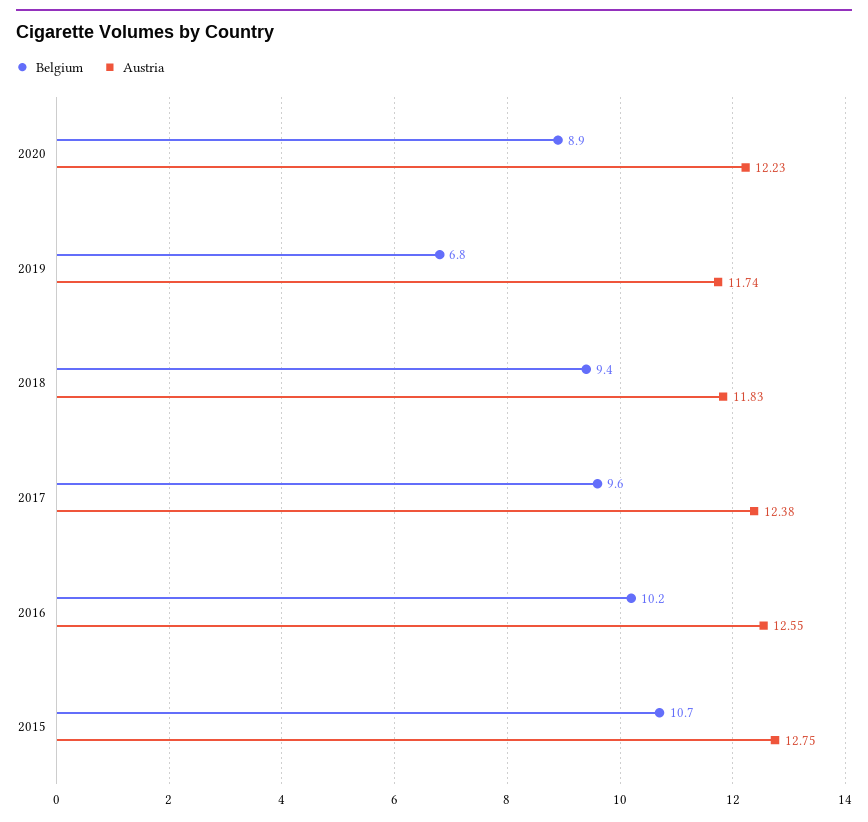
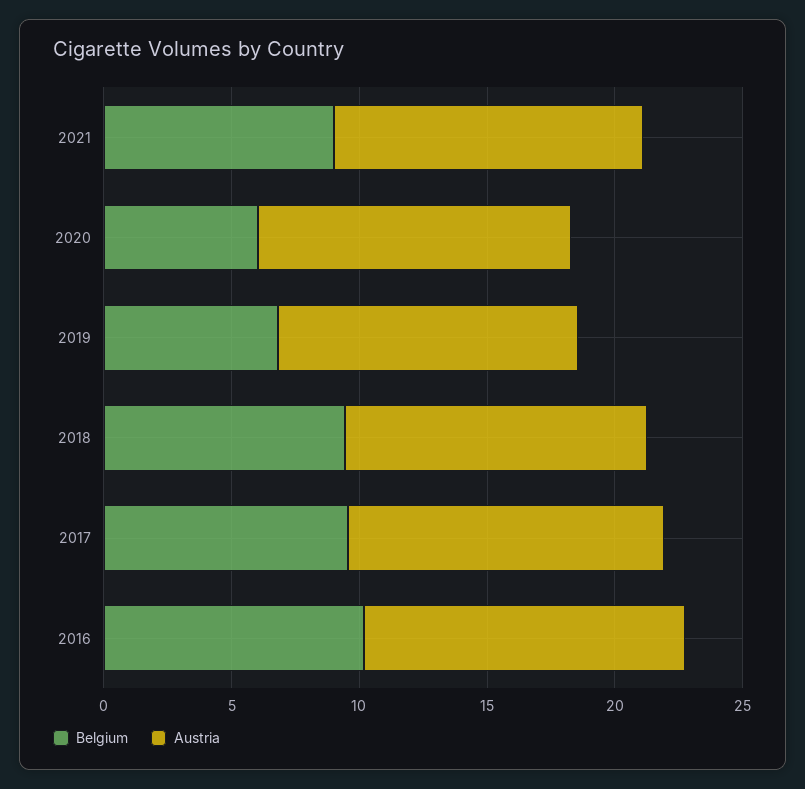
Belgium, 2020: 8.9 -> 6
Belgium, 2015: 10.7 -> none
Austria, 2015: 12.75 -> none
Belgium, 2021: none -> 9
Austria, 2021: none -> 12

